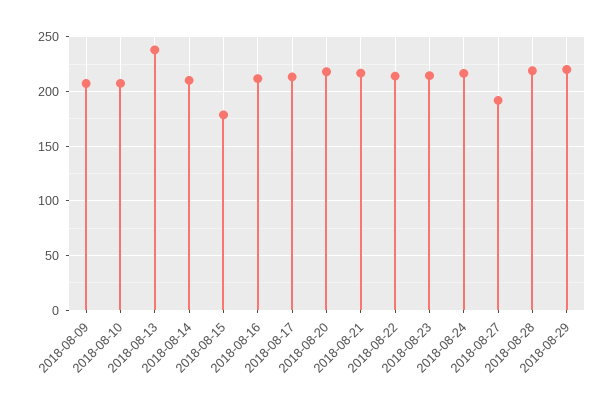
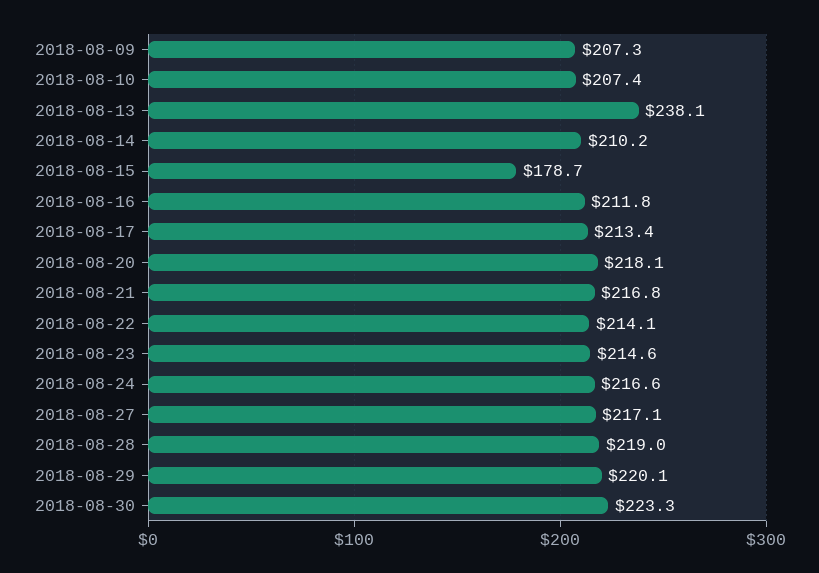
2018-08-27: 190 -> 217.1
2018-08-30: none -> 223.3

